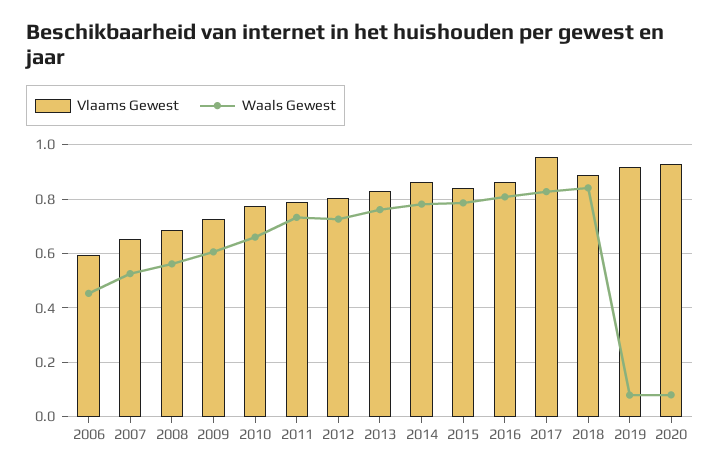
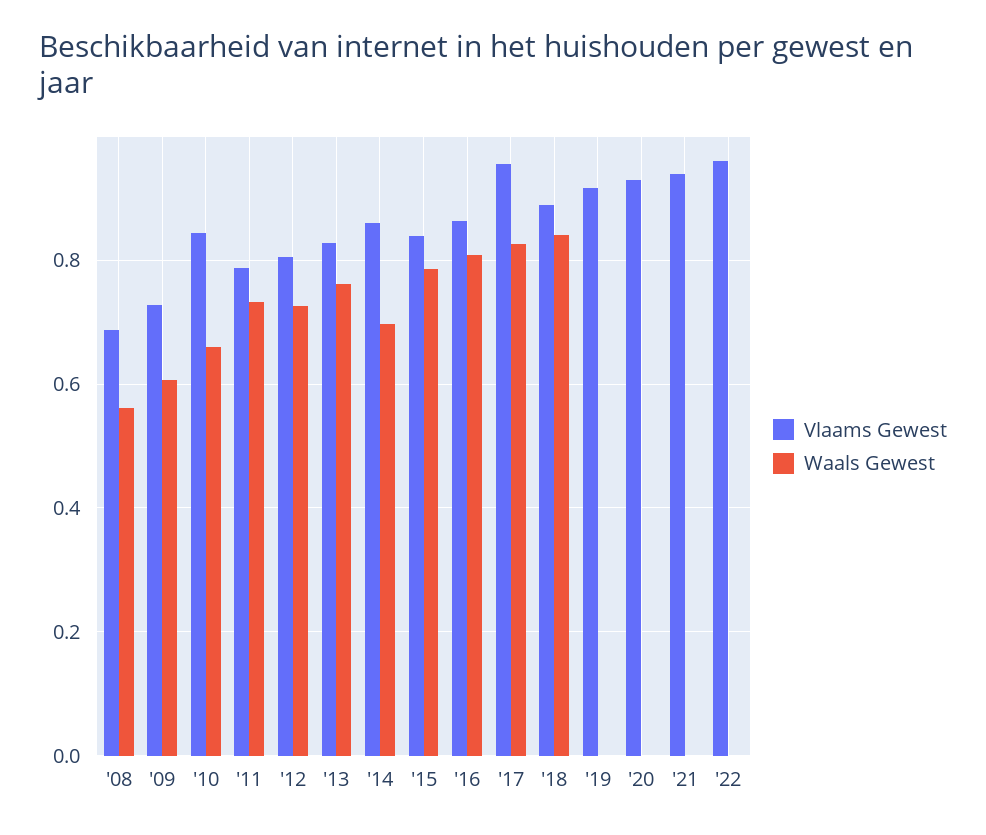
Vlaams Gewest, 2006: 0.6 -> none
Waals Gewest, 2006: 0.45 -> none
Vlaams Gewest, 2007: 0.65 -> none
Waals Gewest, 2007: 0.525 -> none
Vlaams Gewest, 2010: 0.775 -> 0.84
Waals Gewest, 2014: 0.775 -> 0.7
Waals Gewest, 2019: 0.075 -> 0
Waals Gewest, 2020: 0.075 -> 0
Vlaams Gewest, '21: none -> 0.94
Waals Gewest, '21: none -> 0
Vlaams Gewest, '22: none -> 0.96
Waals Gewest, '22: none -> 0

